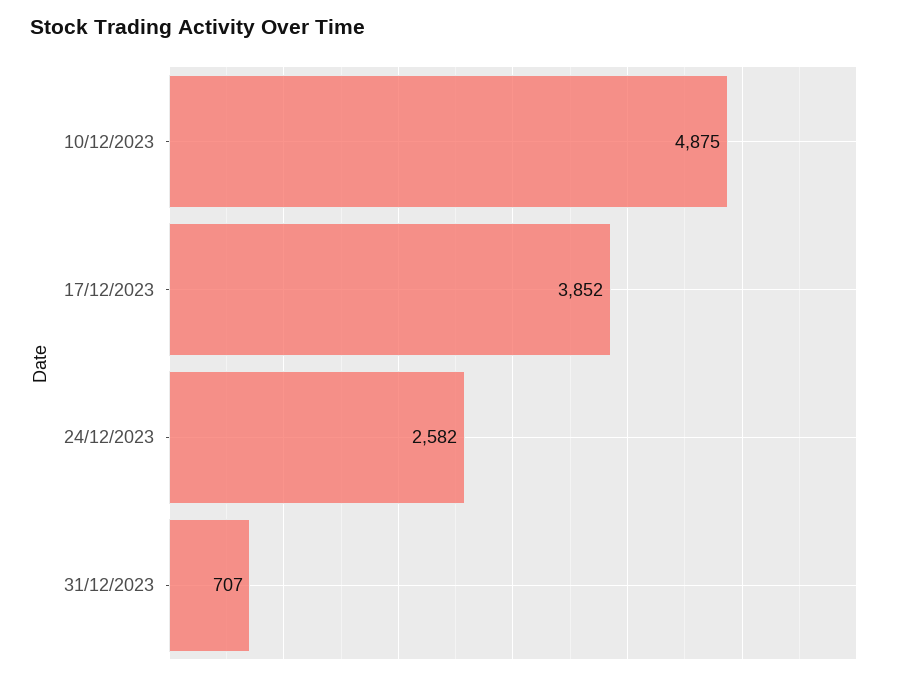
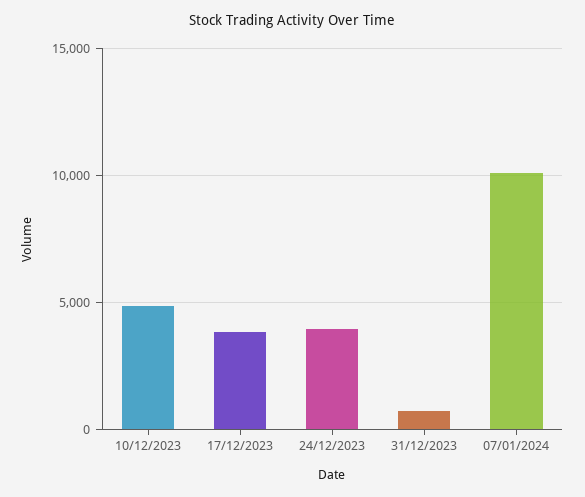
24/12/2023: 2582 -> 4000
07/01/2024: none -> 10000

